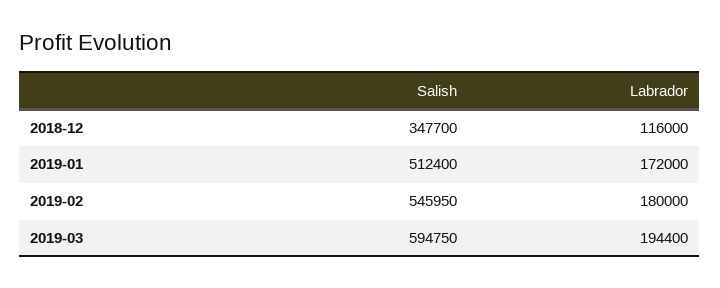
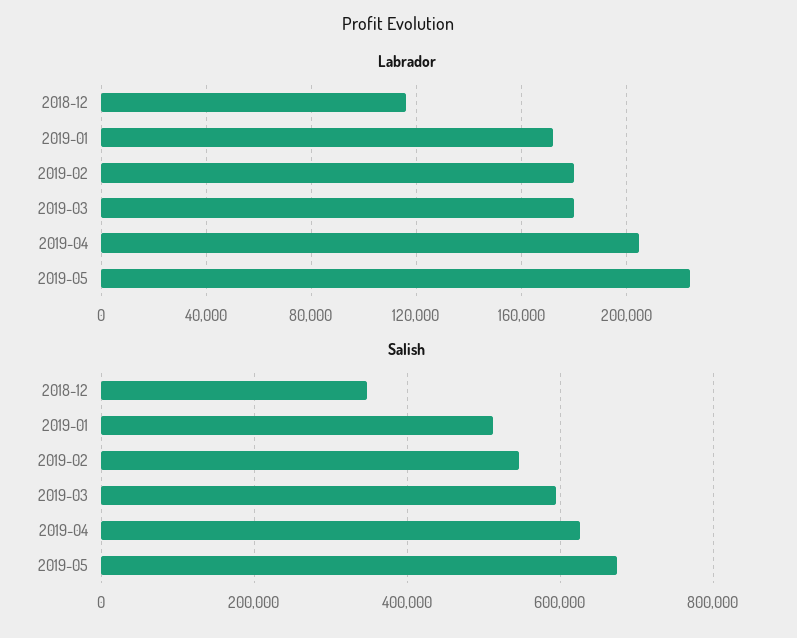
Labrador, 2019-03: 194400 -> 180000
Labrador, 2019-04: none -> 205000
Labrador, 2019-05: none -> 225000
Salish, 2019-04: none -> 620000
Salish, 2019-05: none -> 680000

